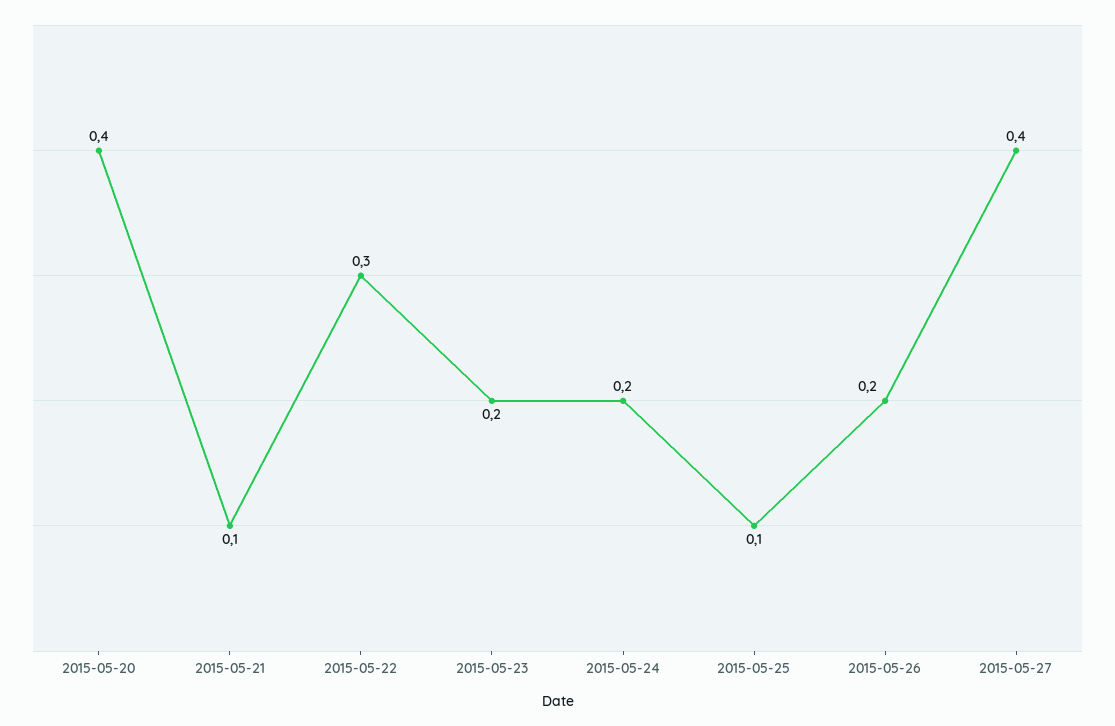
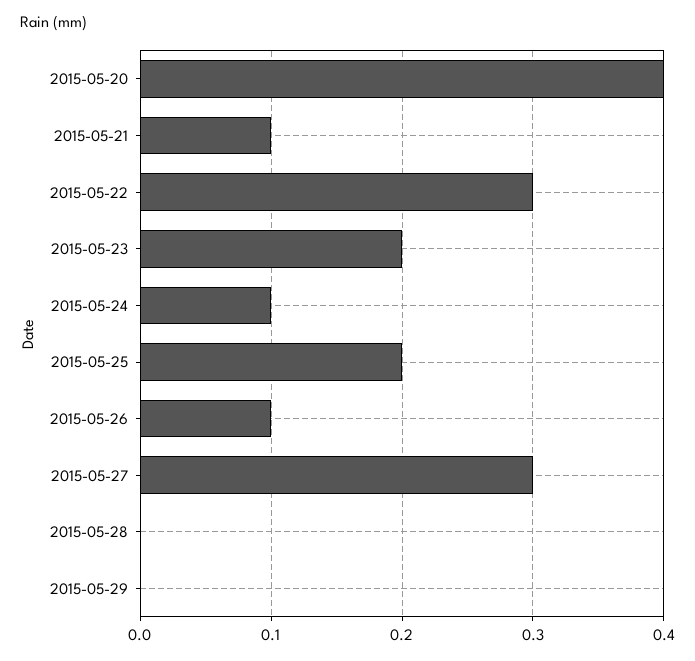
2015-05-24: 0.2 -> 0.1
2015-05-25: 0.1 -> 0.2
2015-05-26: 0.2 -> 0.1
2015-05-27: 0.4 -> 0.3
2015-05-28: none -> 0
2015-05-29: none -> 0

